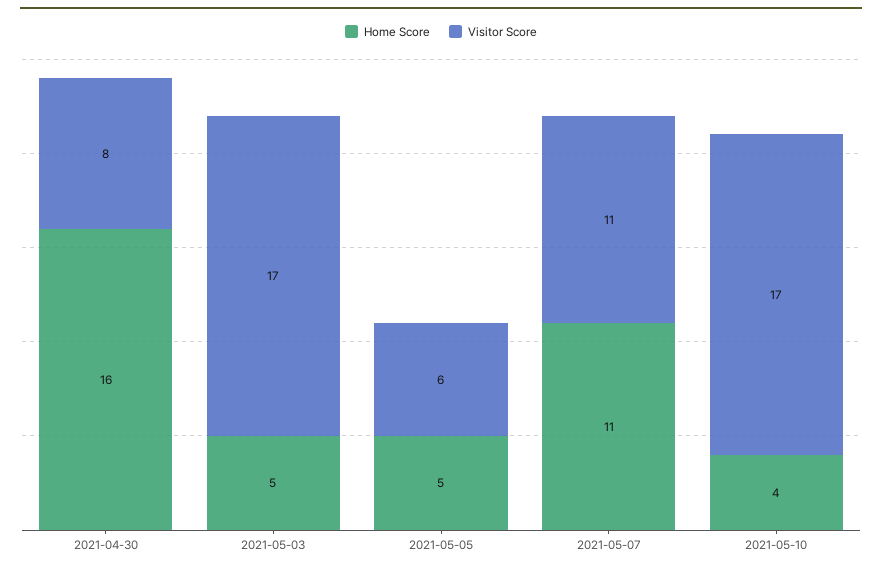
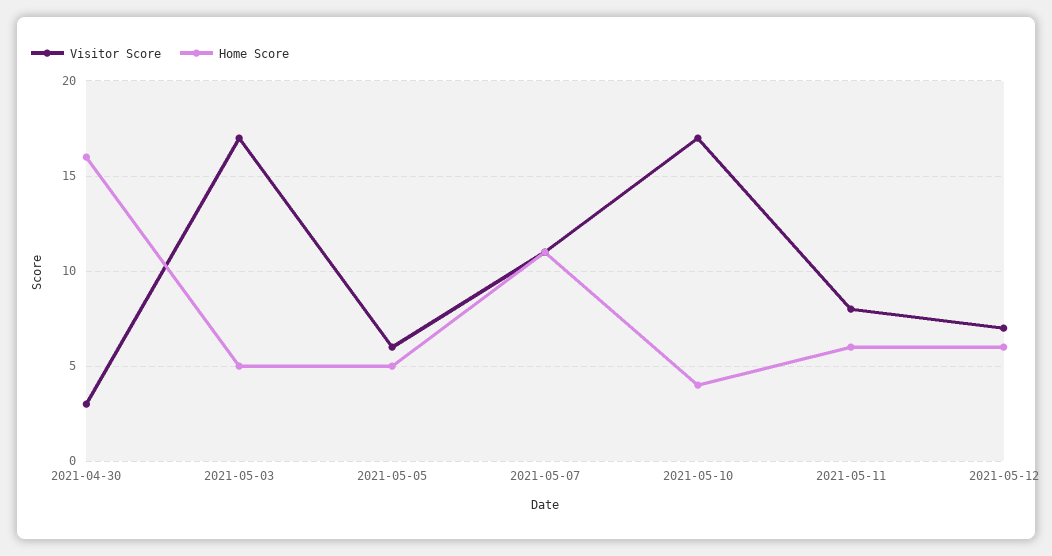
Visitor Score, 2021-04-30: 8 -> 3
Visitor Score, 2021-05-11: none -> 8
Home Score, 2021-05-11: none -> 6
Visitor Score, 2021-05-12: none -> 7
Home Score, 2021-05-12: none -> 6

